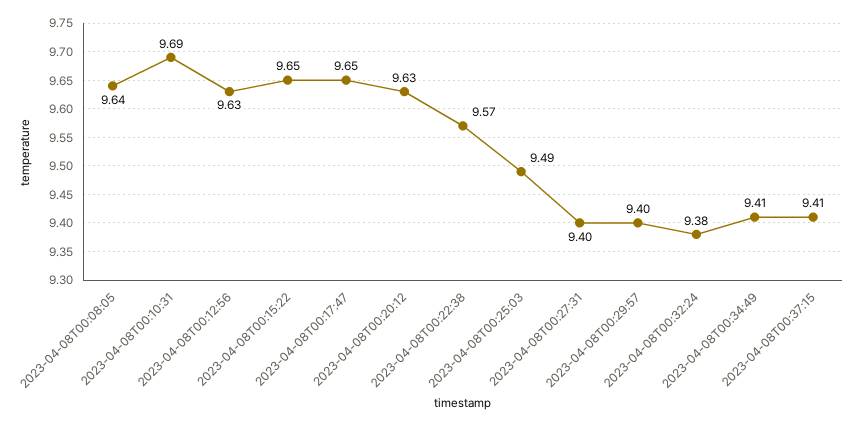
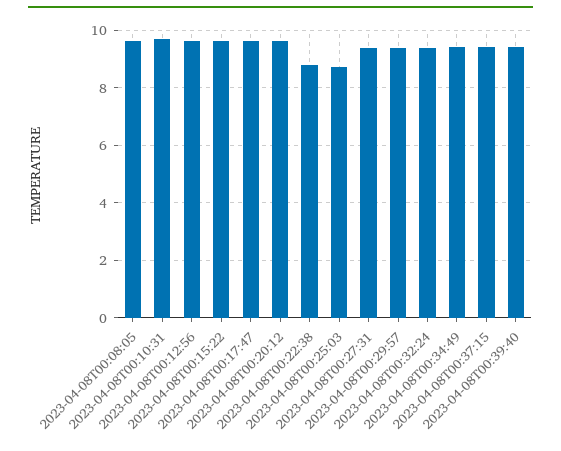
2023-04-08T00:22:38: 9.57 -> 8.75
2023-04-08T00:25:03: 9.49 -> 8.75
2023-04-08T00:39:40: none -> 9.5

